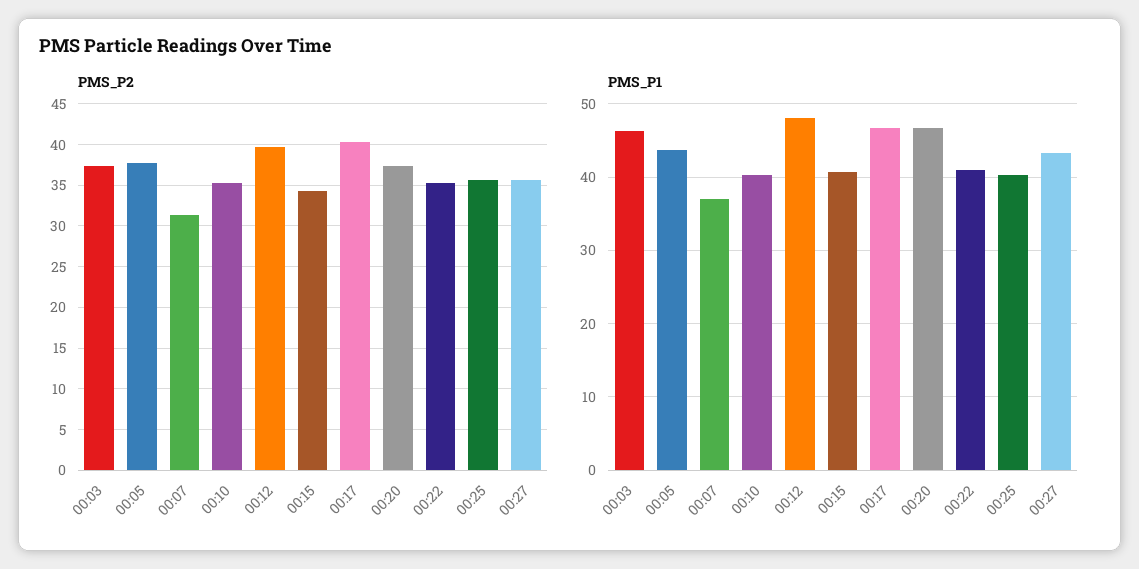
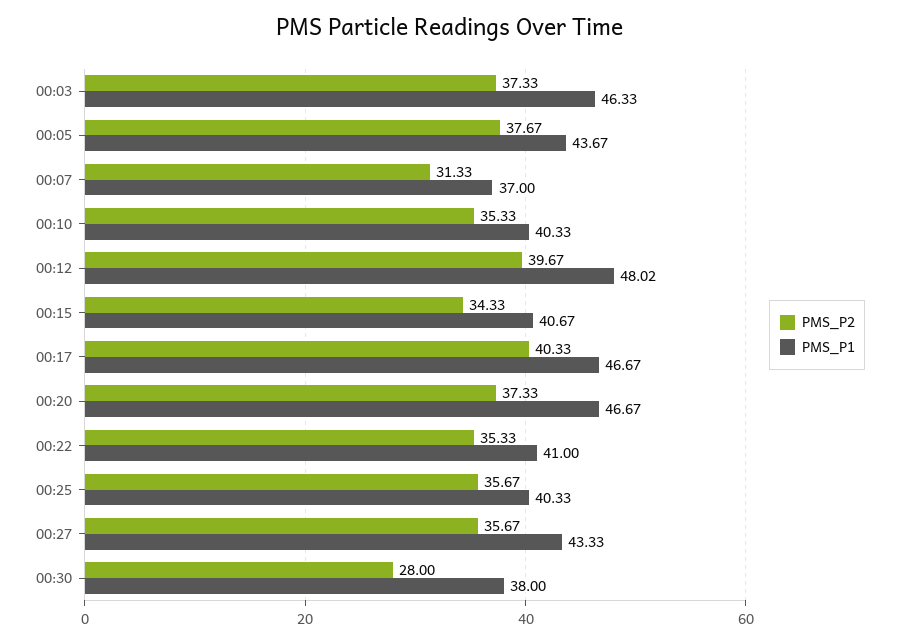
PMS_P2, 00:30: none -> 28
PMS_P1, 00:30: none -> 38

